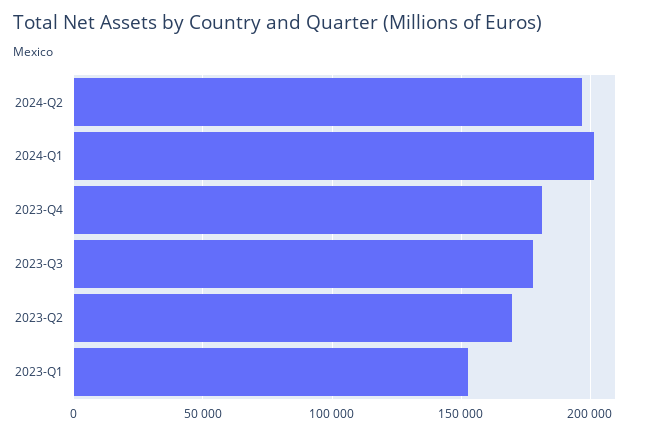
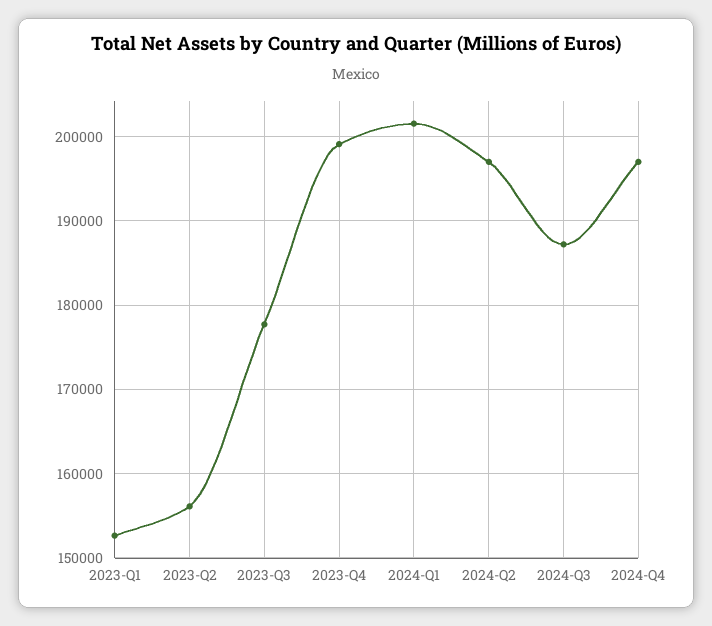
2023-Q4: 180000 -> 199000
2023-Q2: 170000 -> 156000
2024-Q3: none -> 187000
2024-Q4: none -> 197000

